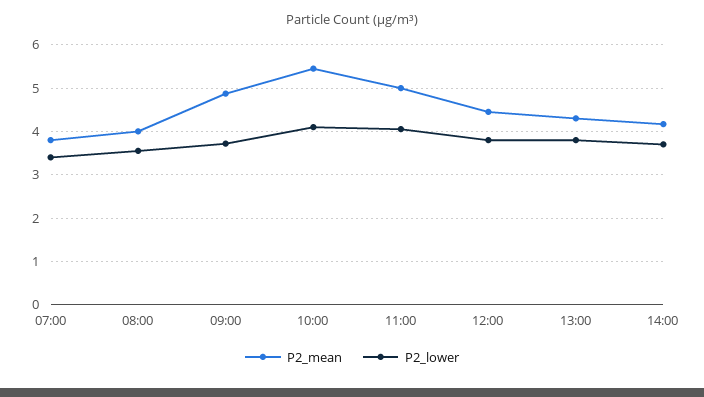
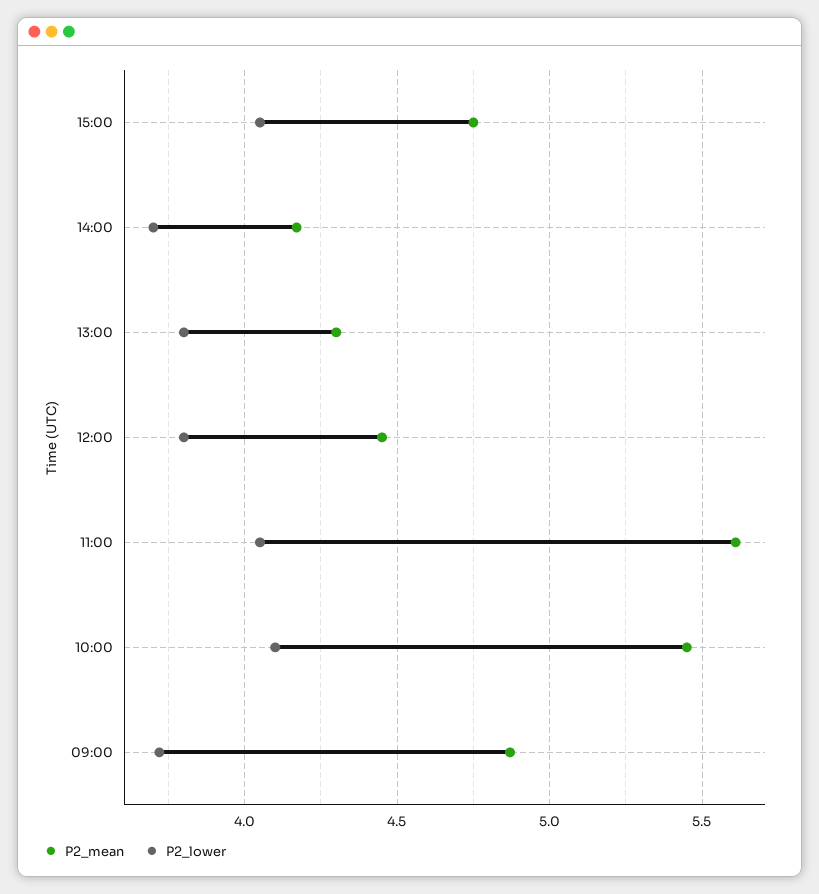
P2_mean, 07:00: 3.8 -> none
P2_lower, 07:00: 3.4 -> none
P2_mean, 08:00: 4 -> none
P2_lower, 08:00: 3.6 -> none
P2_mean, 11:00: 5 -> 5.6
P2_mean, 15:00: none -> 4.75
P2_lower, 15:00: none -> 4.05

